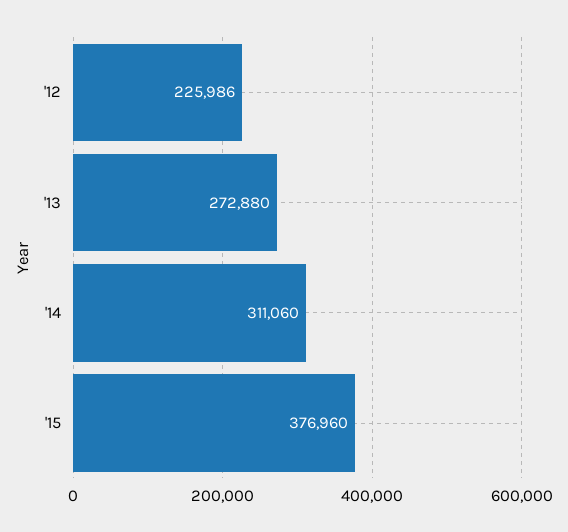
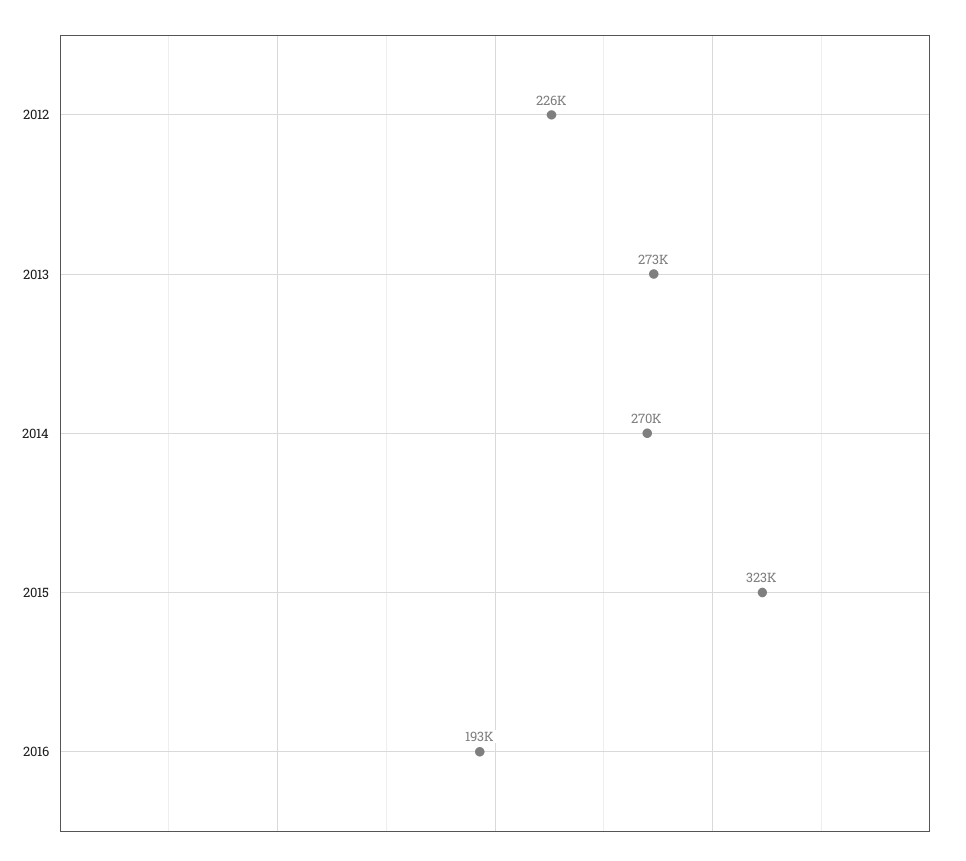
'14: 311060 -> 270000
'15: 376960 -> 323000
2016: none -> 193000

